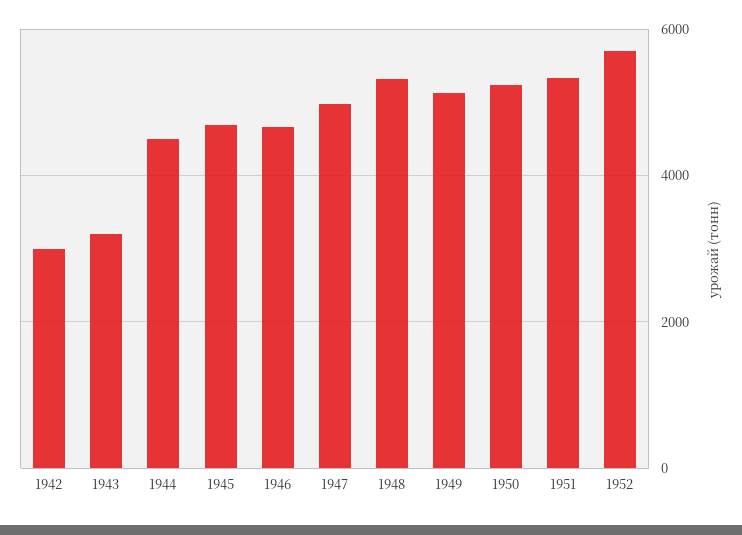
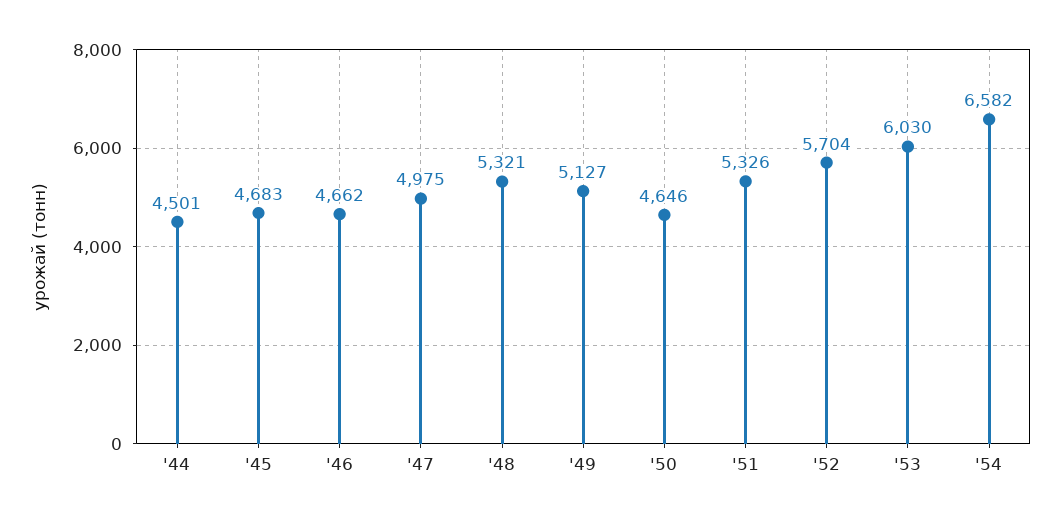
1942: 3000 -> none
1943: 3200 -> none
1950: 5200 -> 4646
'53: none -> 6030
'54: none -> 6582

